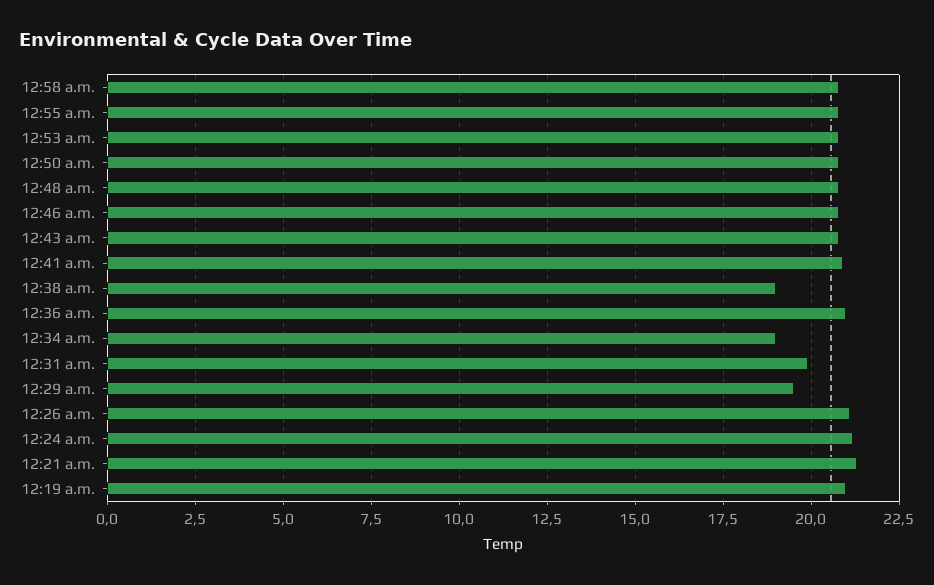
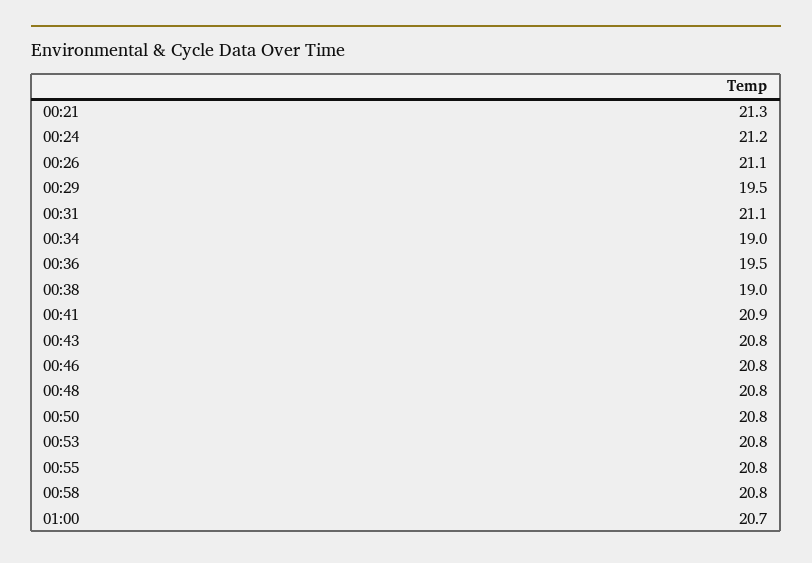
12:36 a.m.: 21 -> 19.5
12:31 a.m.: 20 -> 21.1
12:19 a.m.: 21 -> none
01:00: none -> 20.7

